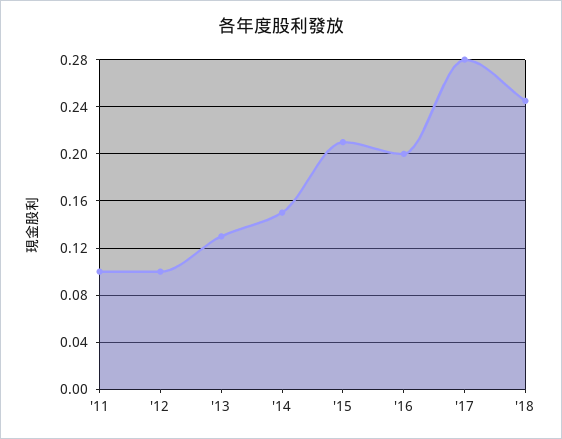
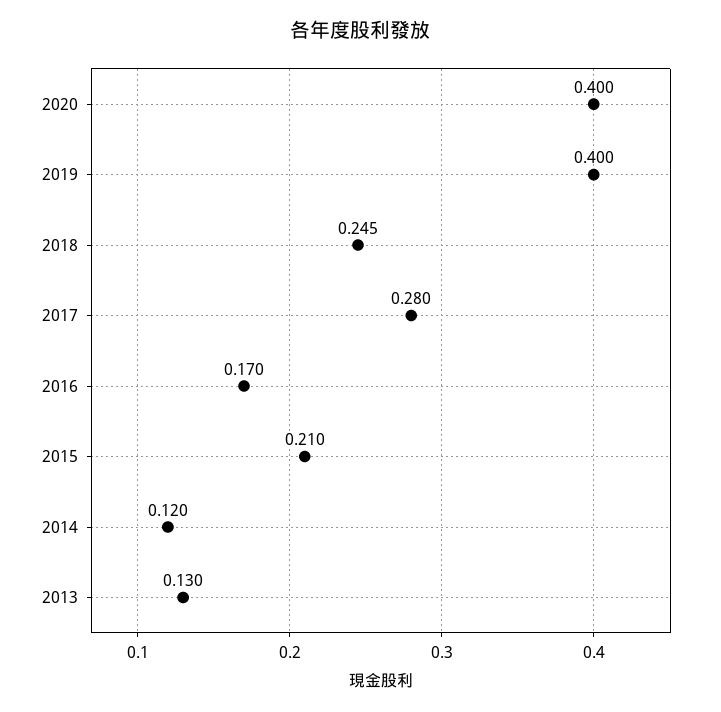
'11: 0.1 -> none
'12: 0.1 -> none
'14: 0.15 -> 0.12
'16: 0.2 -> 0.17
2020: none -> 0.4
2019: none -> 0.4

